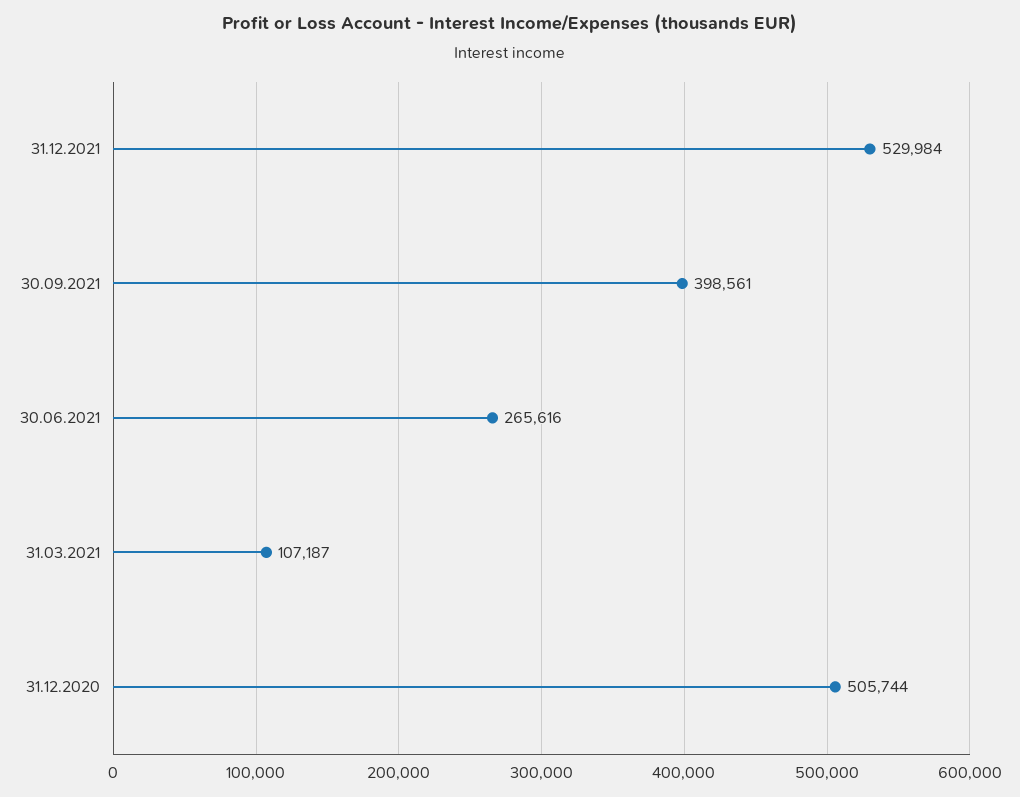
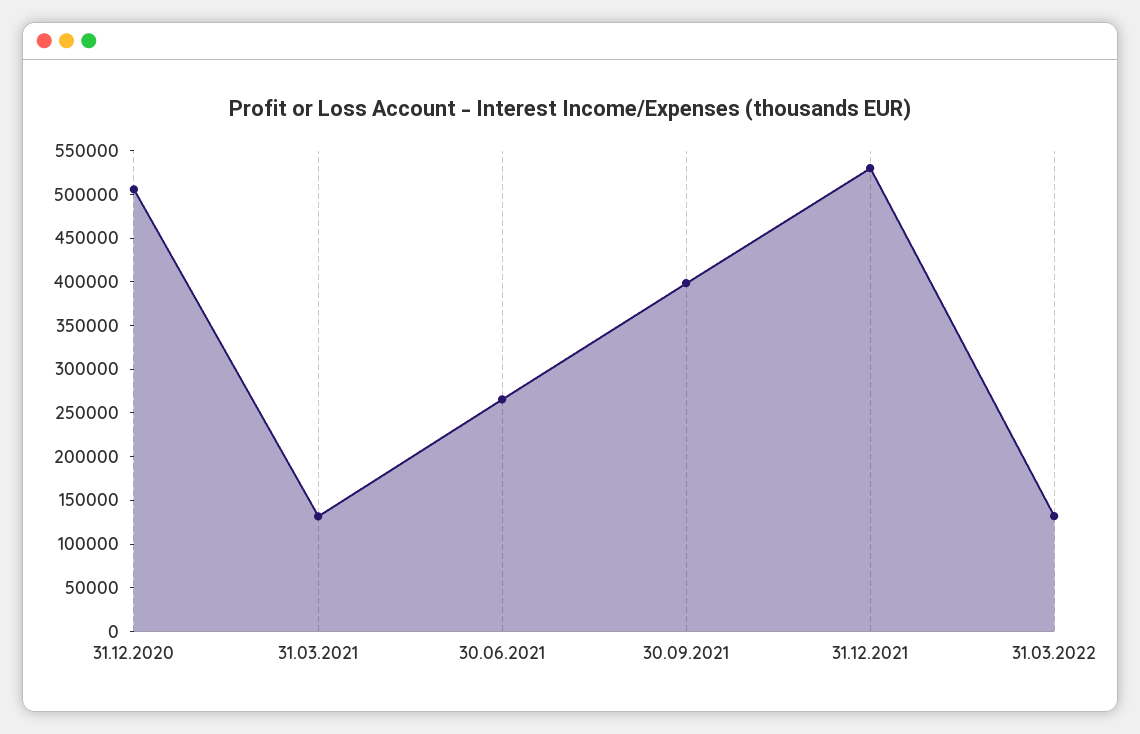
31.03.2021: 107187 -> 130000
31.03.2022: none -> 130000

